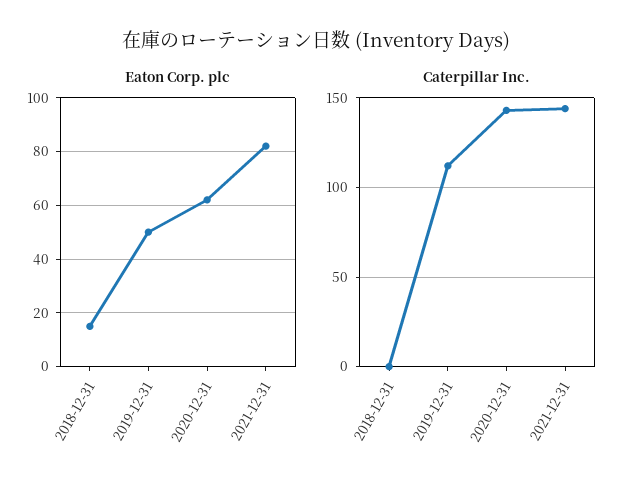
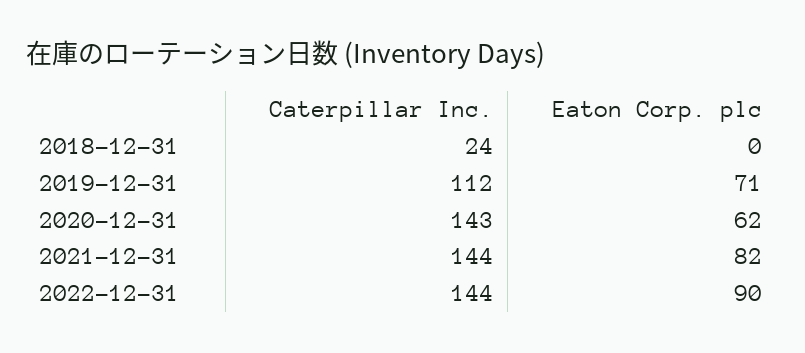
Eaton Corp. plc, 2018-12-31: 15 -> 0
Eaton Corp. plc, 2019-12-31: 50 -> 71
Caterpillar Inc., 2018-12-31: 0 -> 24
Caterpillar Inc., 2022-12-31: none -> 144
Eaton Corp. plc, 2022-12-31: none -> 90

